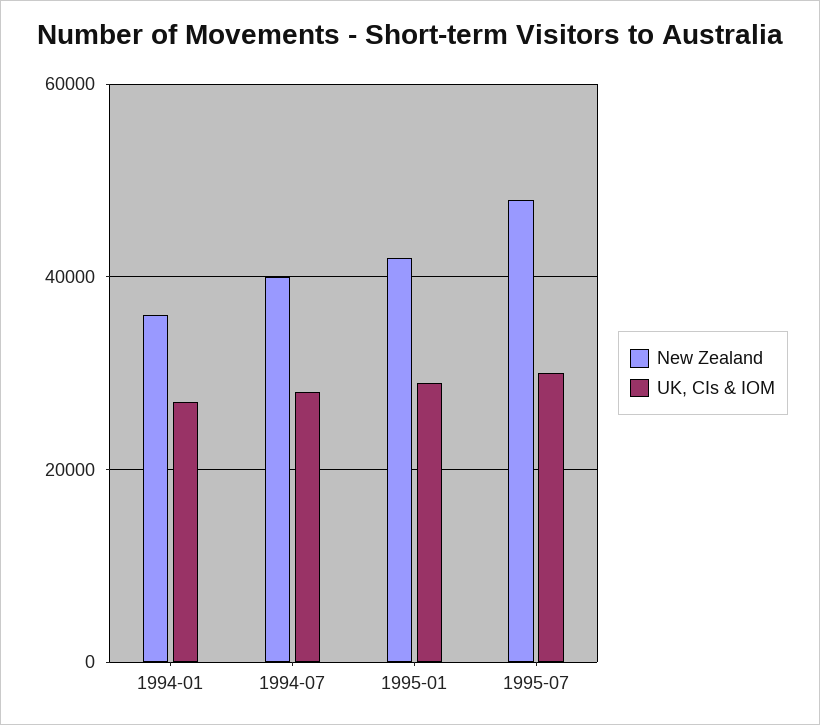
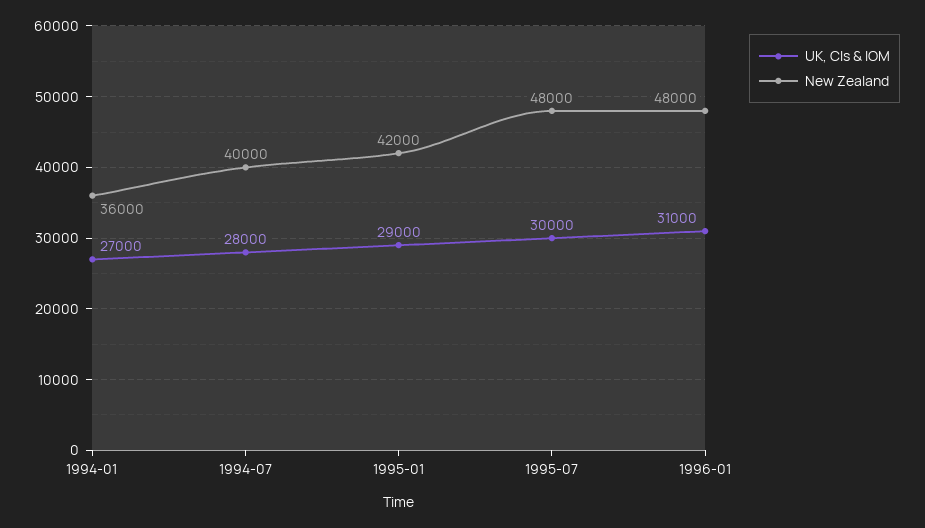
UK, CIs & IOM, 1996-01: none -> 31000
New Zealand, 1996-01: none -> 48000

